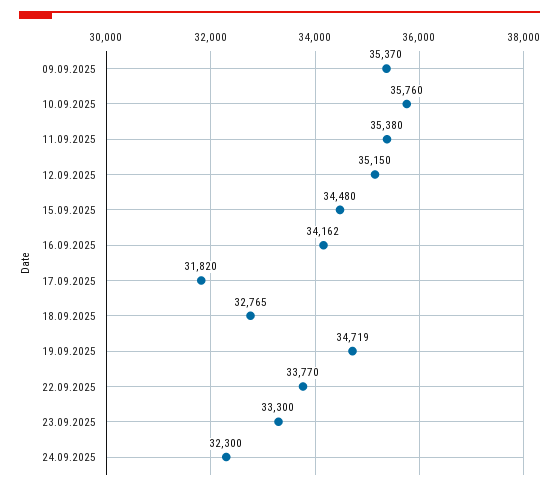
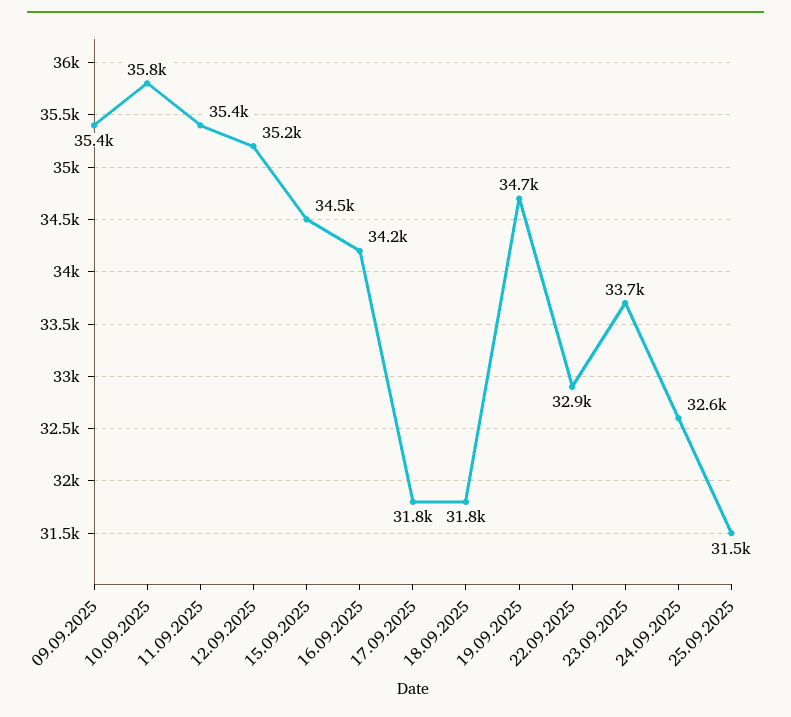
18.09.2025: 32765 -> 31800
22.09.2025: 33770 -> 32900
23.09.2025: 33300 -> 33700
24.09.2025: 32300 -> 32600
25.09.2025: none -> 31500

